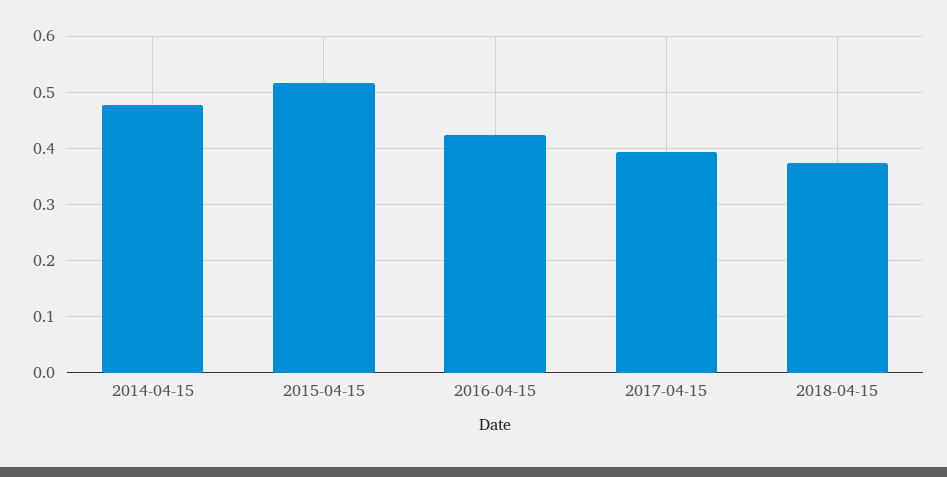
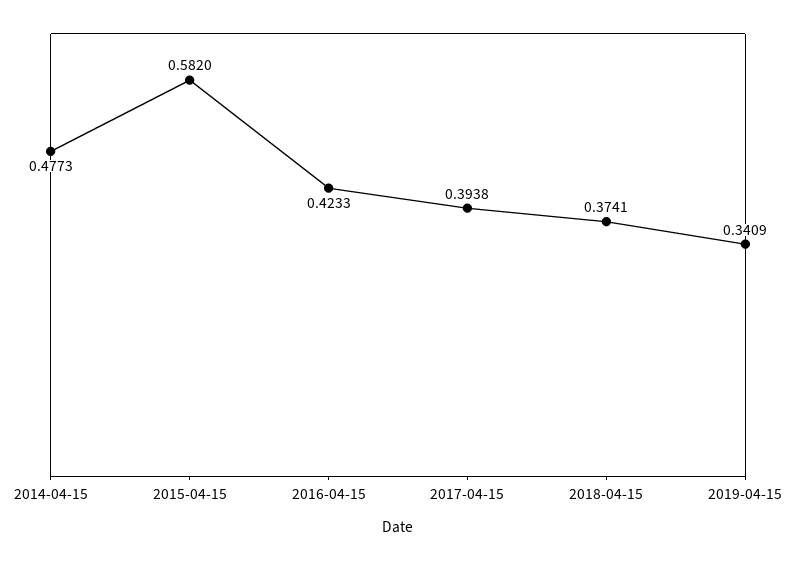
2015-04-15: 0.52 -> 0.582
2019-04-15: none -> 0.3409

